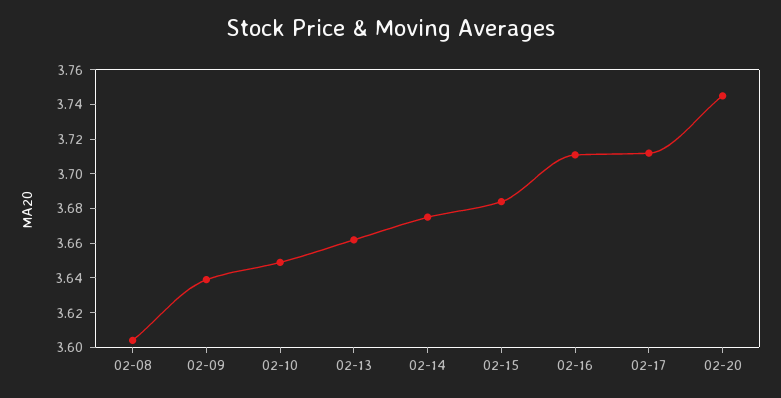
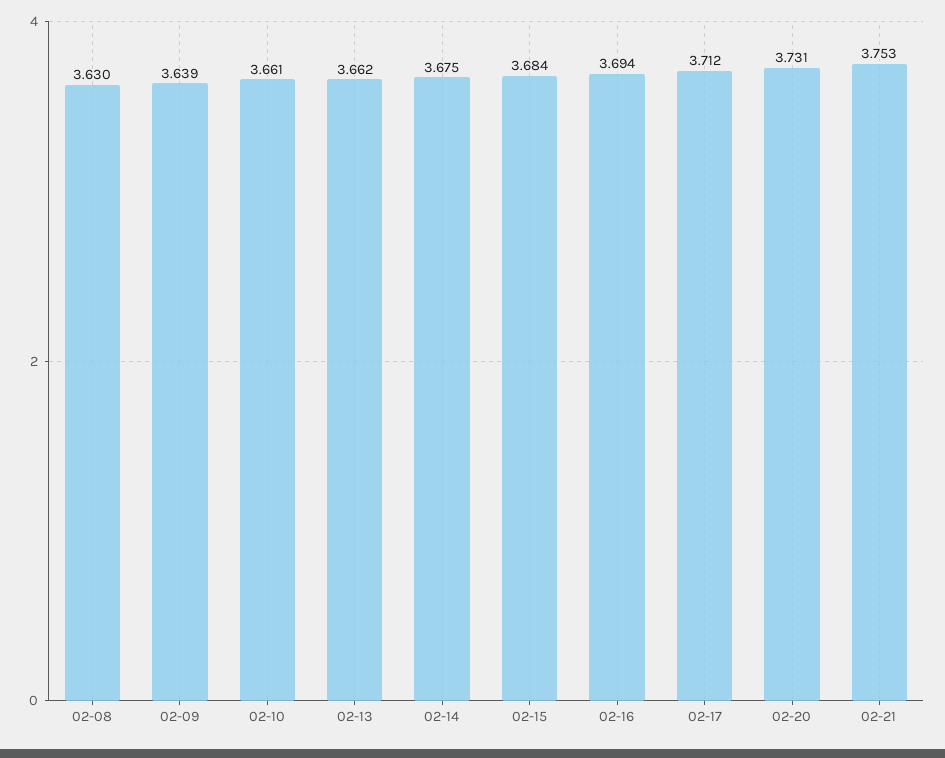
02-08: 3.605 -> 3.63
02-10: 3.65 -> 3.661
02-16: 3.71 -> 3.694
02-20: 3.745 -> 3.731
02-21: none -> 3.753

